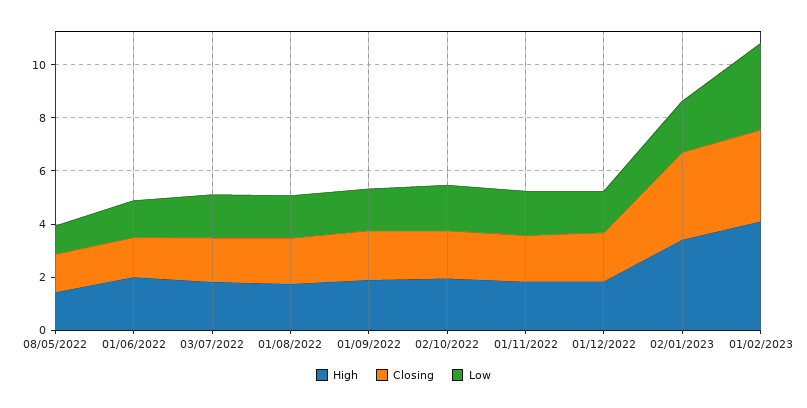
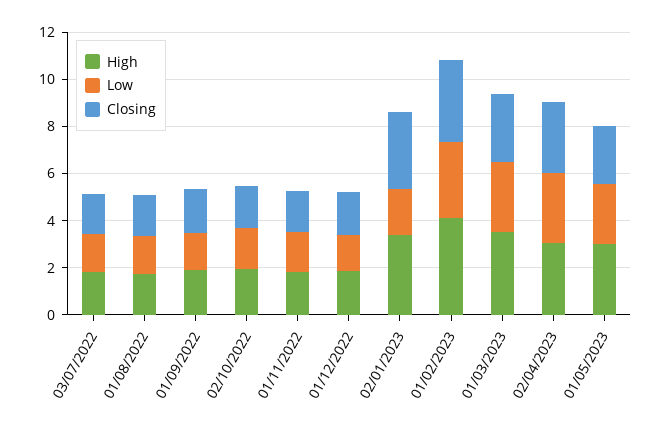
High, 08/05/2022: 1.5 -> none
Closing, 08/05/2022: 1.5 -> none
Low, 08/05/2022: 1 -> none
High, 01/06/2022: 2 -> none
Closing, 01/06/2022: 1.5 -> none
Low, 01/06/2022: 1.5 -> none
High, 01/03/2023: none -> 3.5
Low, 01/03/2023: none -> 3
Closing, 01/03/2023: none -> 3
High, 02/04/2023: none -> 3
Low, 02/04/2023: none -> 3
Closing, 02/04/2023: none -> 3
High, 01/05/2023: none -> 3
Low, 01/05/2023: none -> 2.5
Closing, 01/05/2023: none -> 2.5

